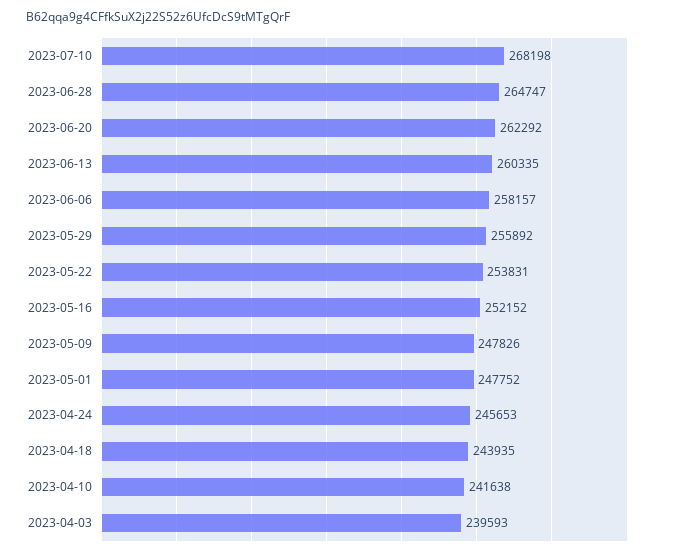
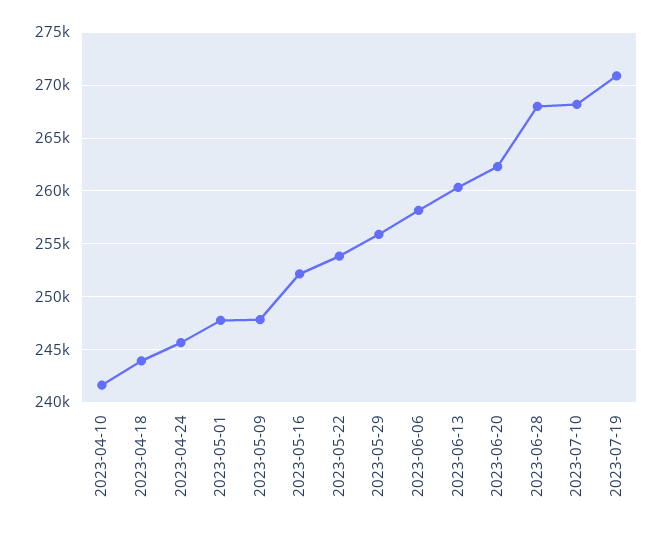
2023-06-28: 264747 -> 268000
2023-04-03: 239593 -> none
2023-07-19: none -> 271000

